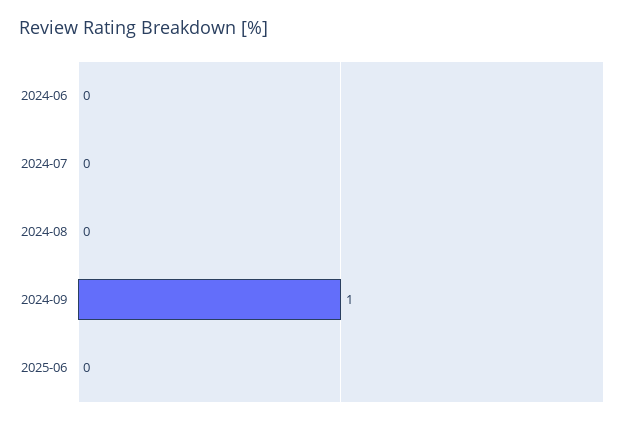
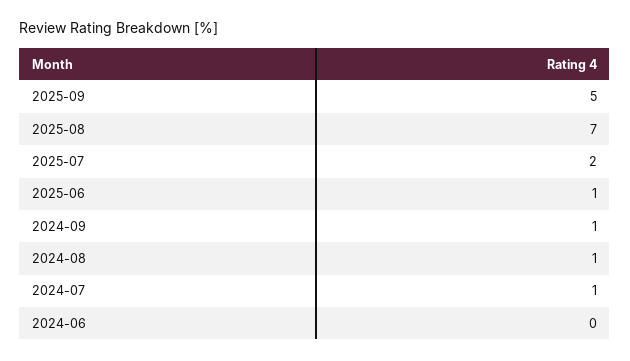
2024-07: 0 -> 1
2024-08: 0 -> 1
2025-06: 0 -> 1
2025-09: none -> 5
2025-08: none -> 7
2025-07: none -> 2

